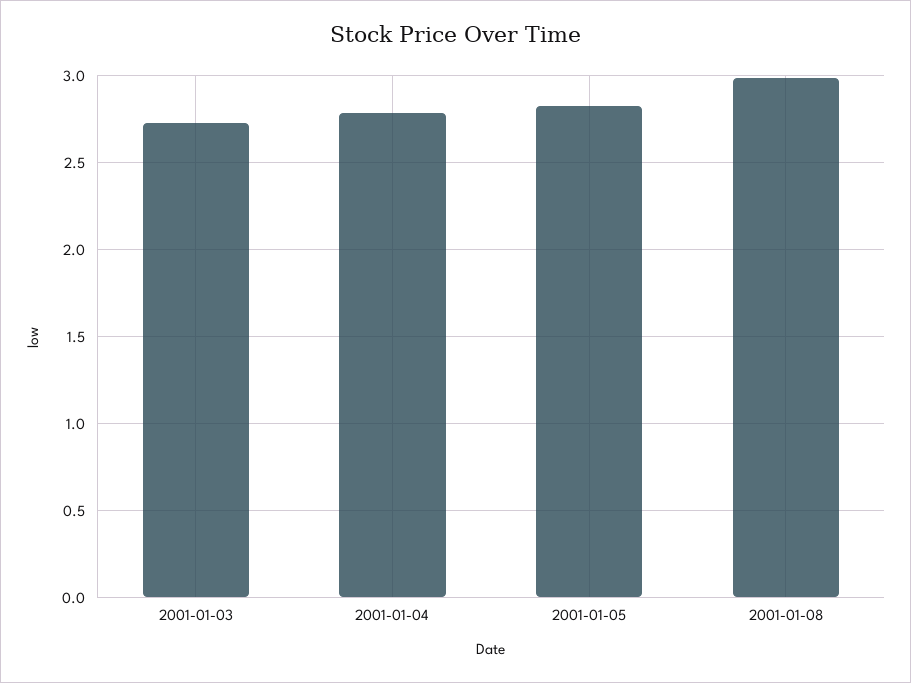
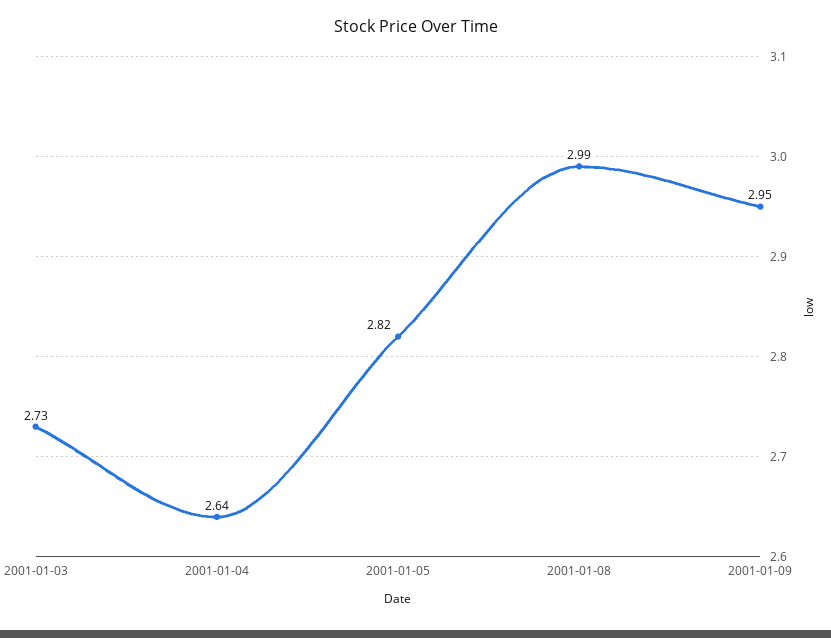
2001-01-04: 2.8 -> 2.64
2001-01-09: none -> 2.95

